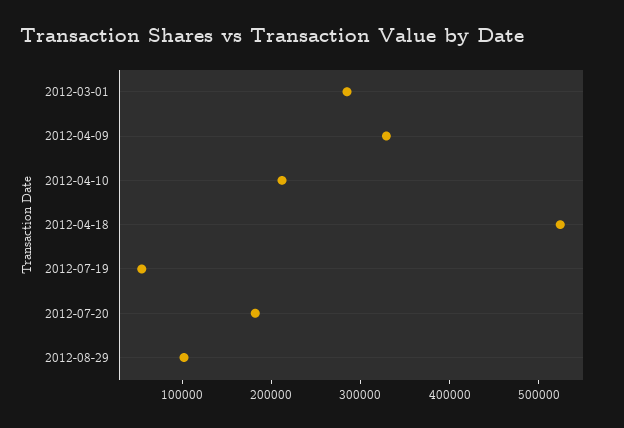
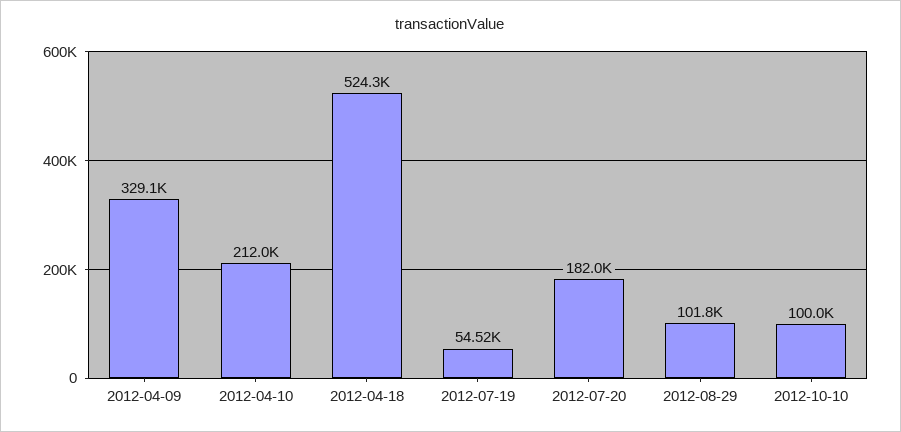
2012-03-01: 280000 -> none
2012-10-10: none -> 100000

